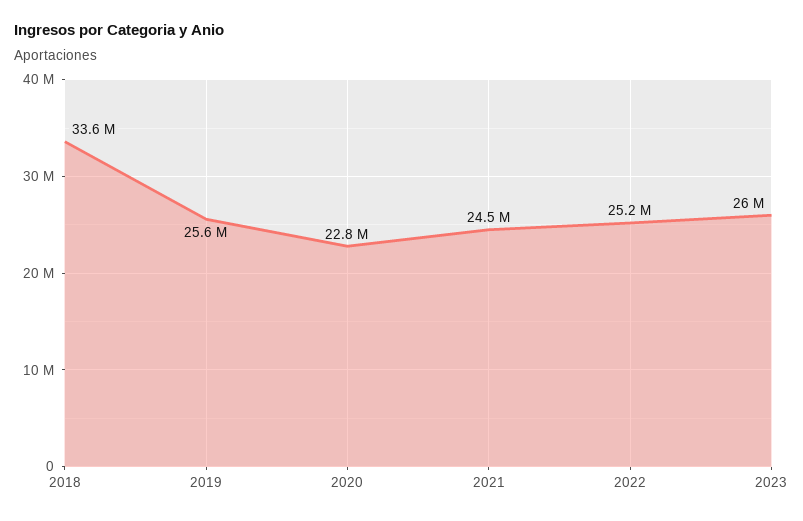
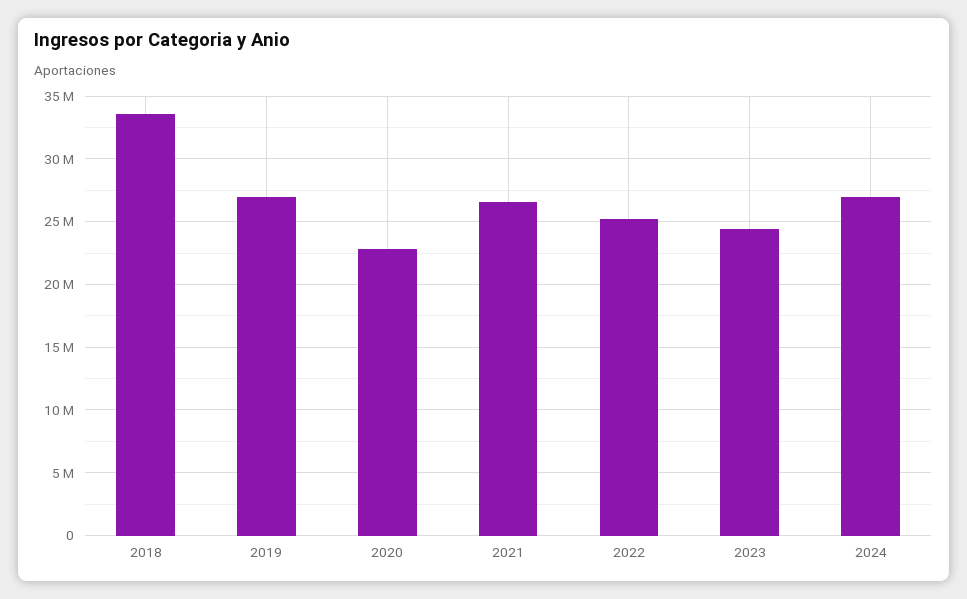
2019: 25600000 -> 27000000
2021: 24500000 -> 26500000
2023: 26000000 -> 24500000
2024: none -> 27000000

